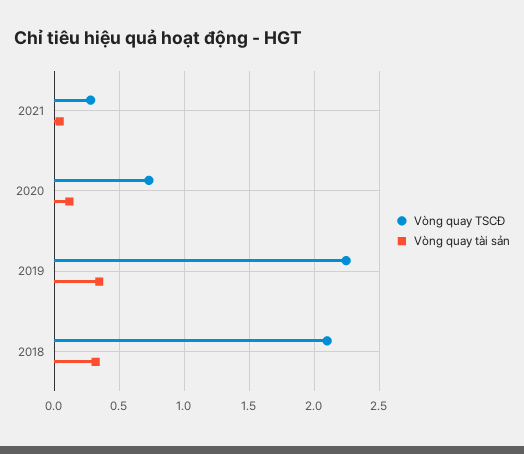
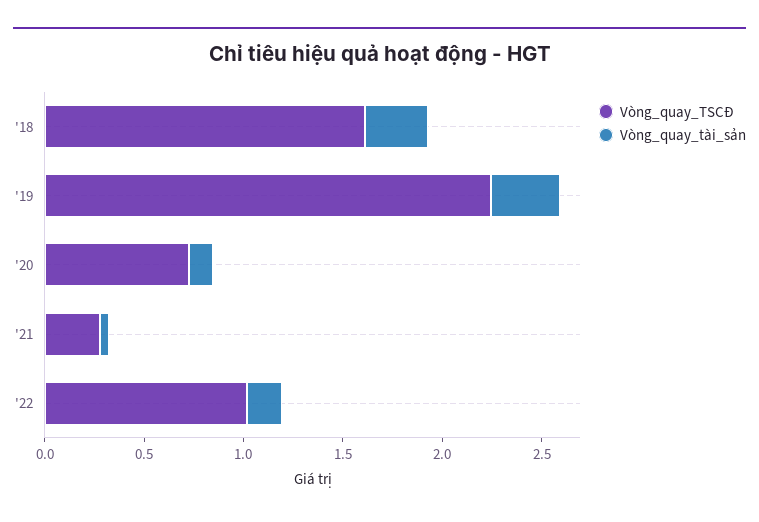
Vòng quay TSCĐ, 2018: 2.1 -> 1.6
Vòng quay TSCĐ, '22: none -> 1
Vòng quay tài sản, '22: none -> 0.2

